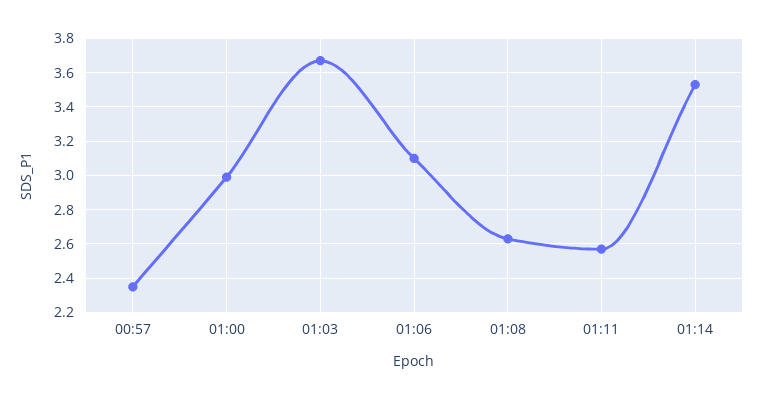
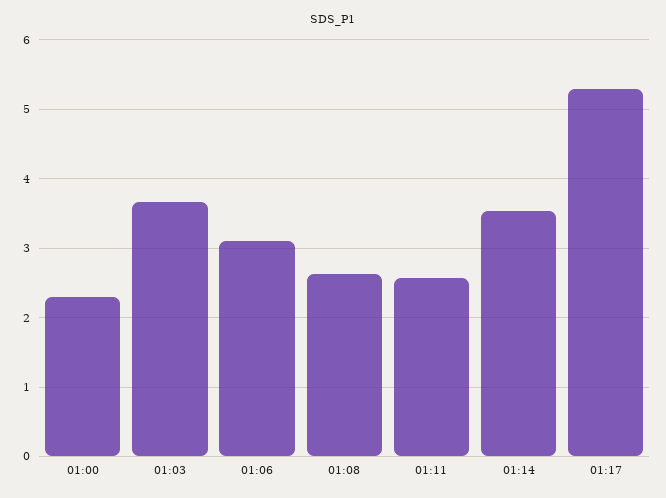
00:57: 2.35 -> none
01:00: 3 -> 2.3
01:17: none -> 5.3

